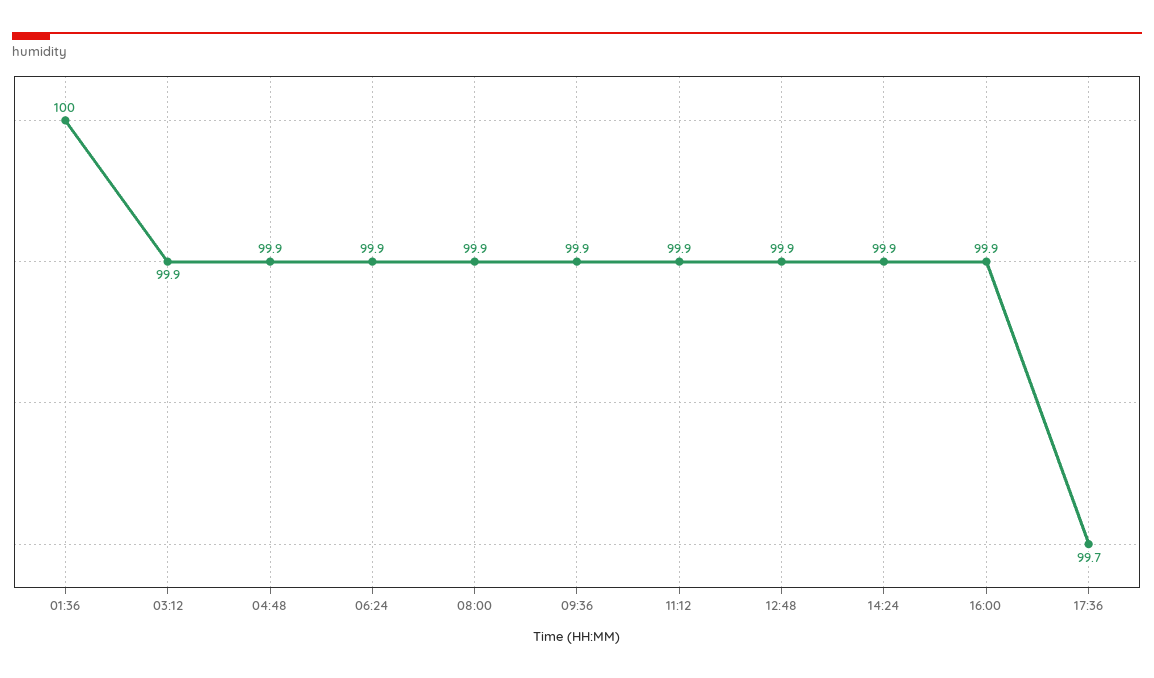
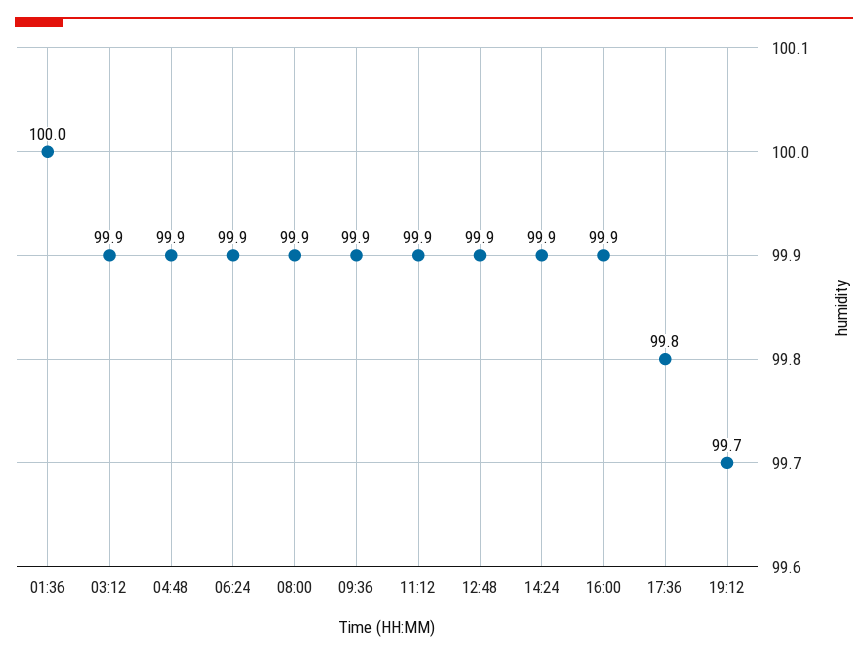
17:36: 99.7 -> 99.8
19:12: none -> 99.7

